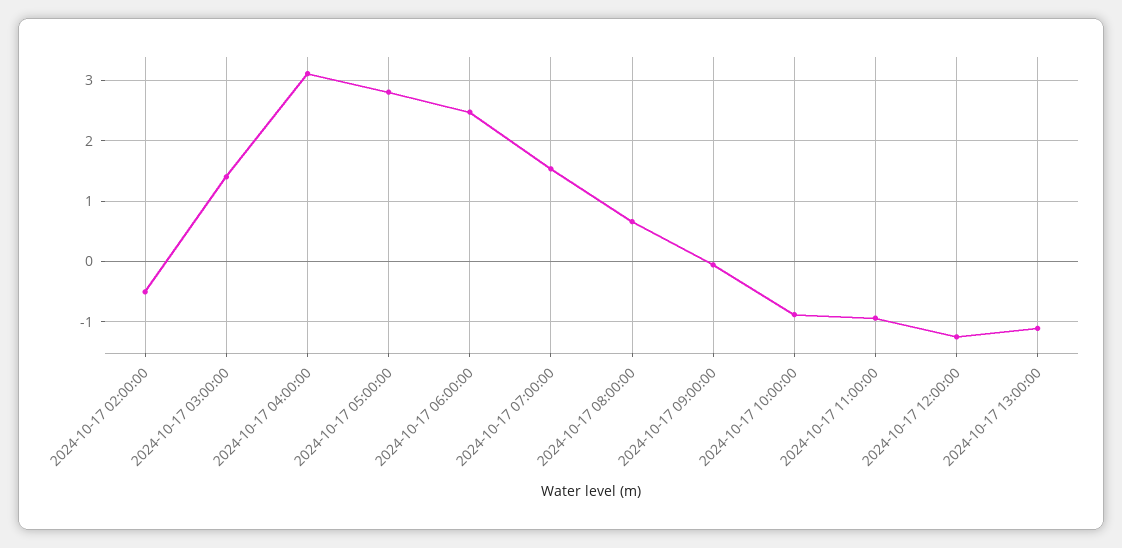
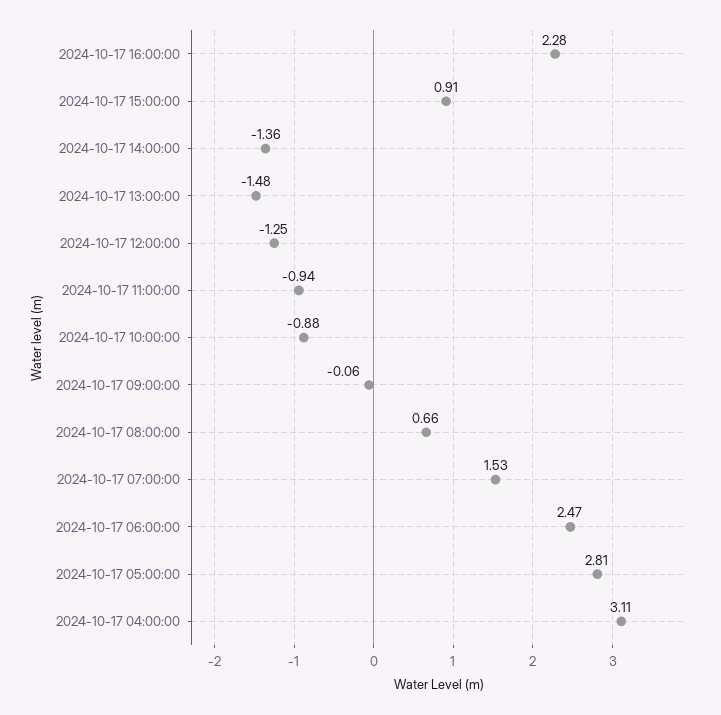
2024-10-17 02:00:00: -0.5 -> none
2024-10-17 03:00:00: 1.4 -> none
2024-10-17 13:00:00: -1.1 -> -1.48
2024-10-17 16:00:00: none -> 2.28
2024-10-17 15:00:00: none -> 0.91
2024-10-17 14:00:00: none -> -1.36

